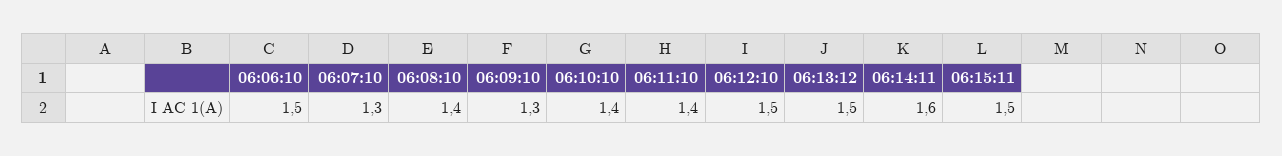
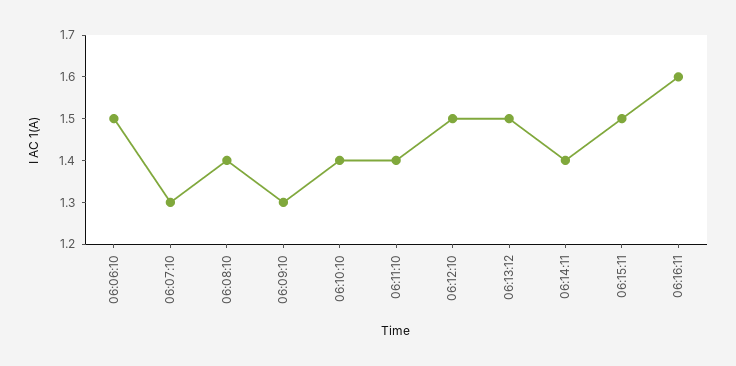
06:14:11: 1.6 -> 1.4
06:16:11: none -> 1.6

